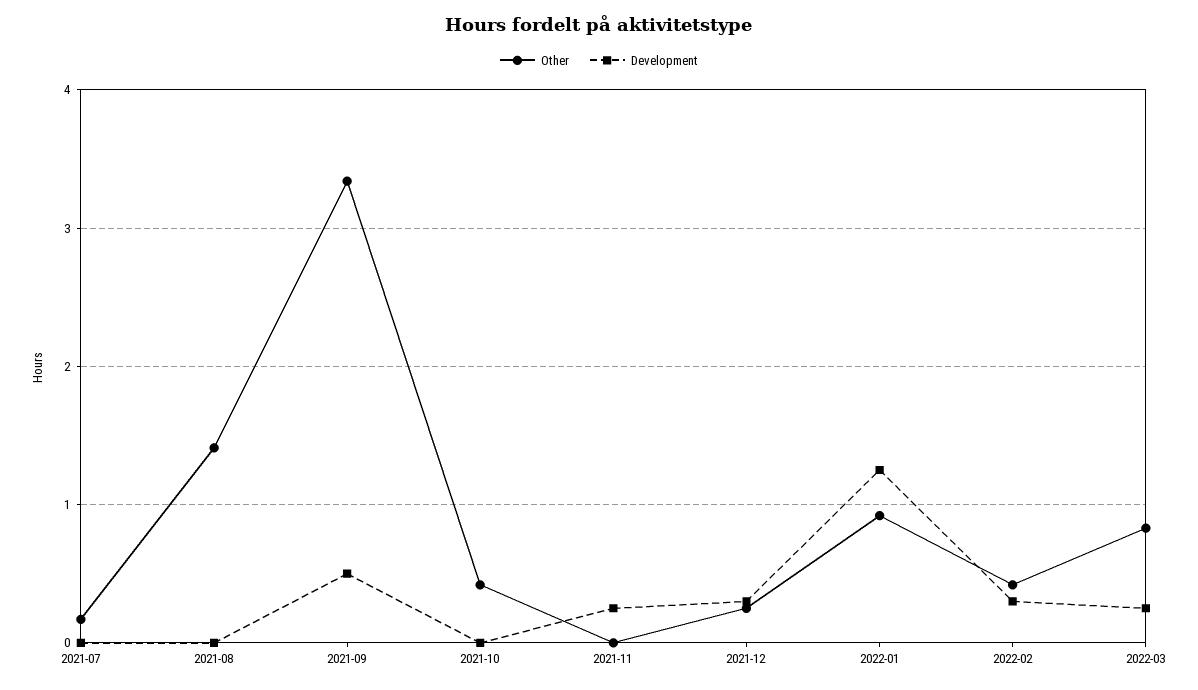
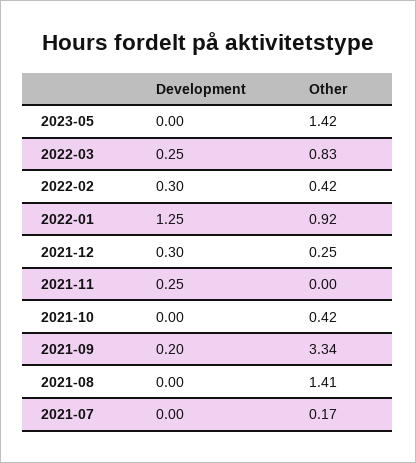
Development, 2021-09: 0.5 -> 0.2
Development, 2023-05: none -> 0
Other, 2023-05: none -> 1.42

